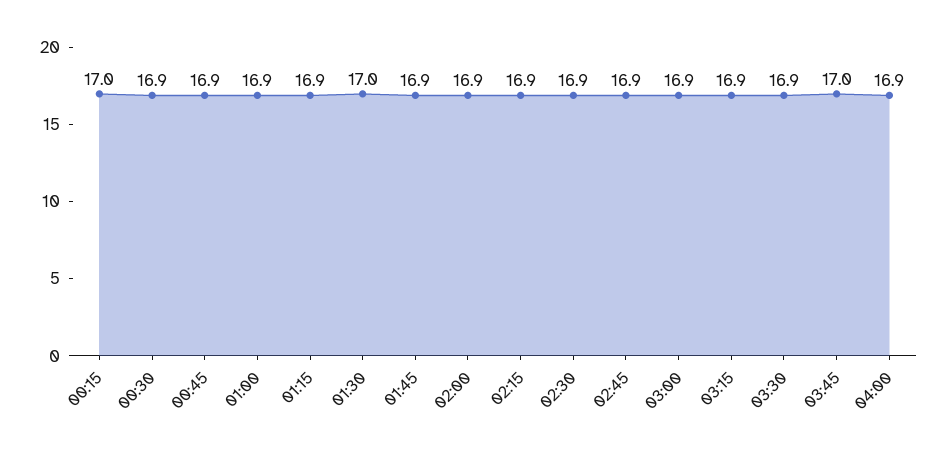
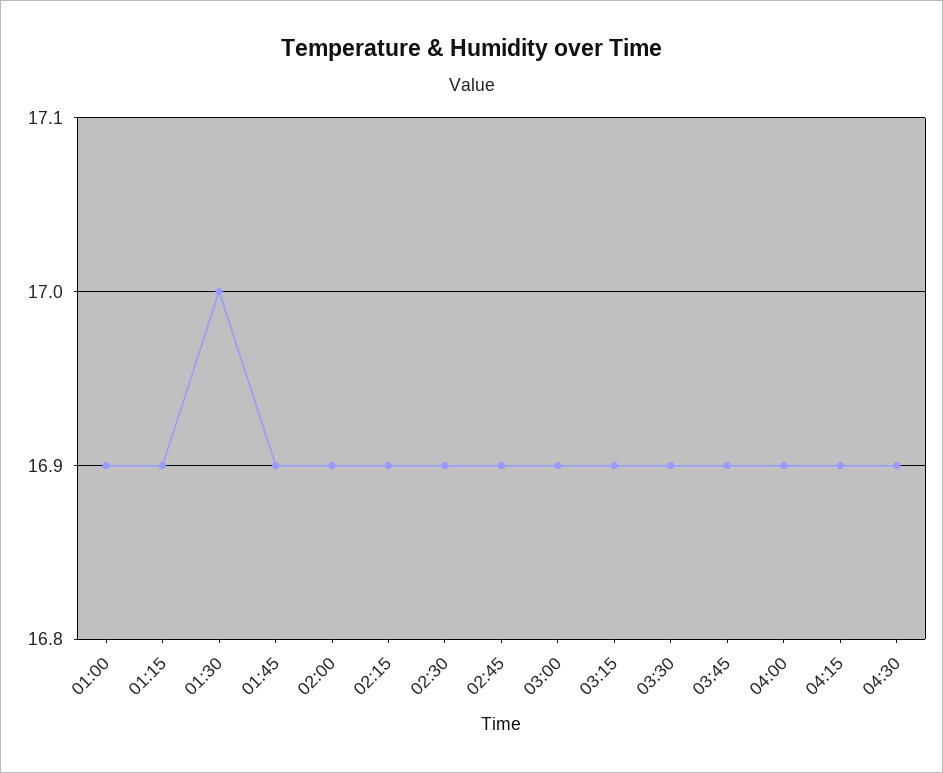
00:15: 17 -> none
00:30: 16.9 -> none
00:45: 16.9 -> none
03:45: 17 -> 16.9
04:15: none -> 16.9
04:30: none -> 16.9

